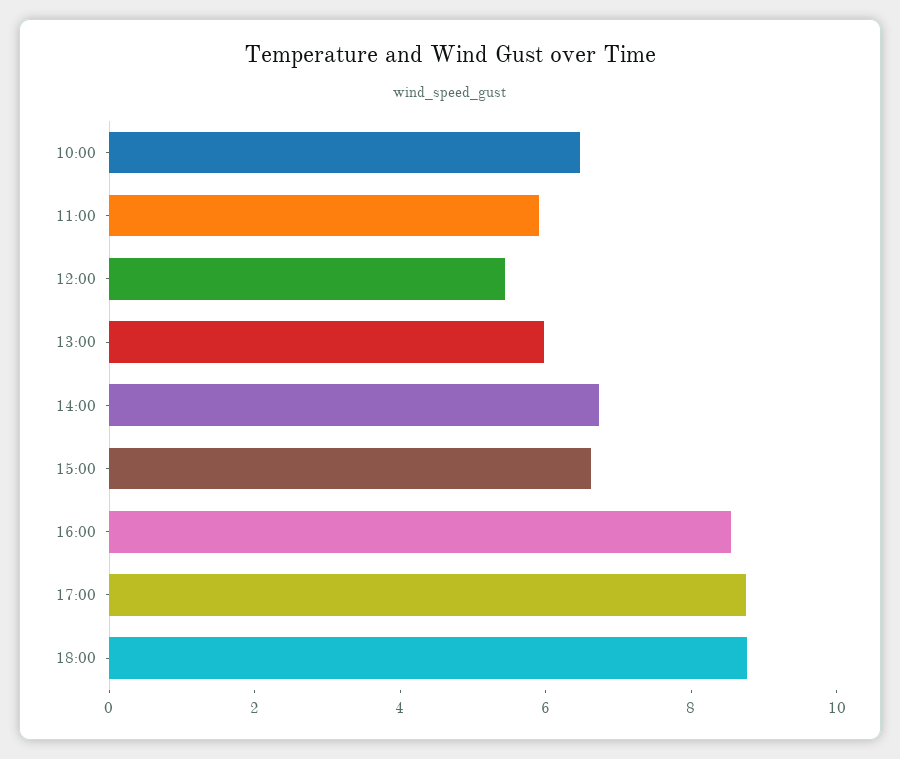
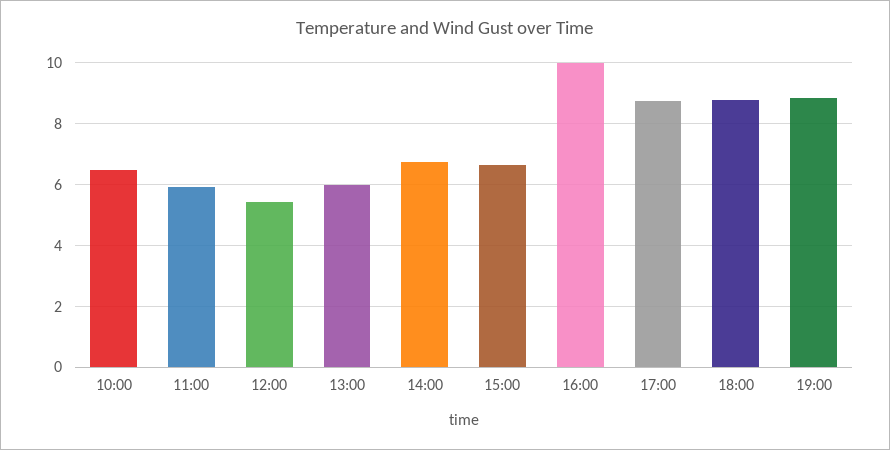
16:00: 8.5 -> 10
19:00: none -> 8.8

